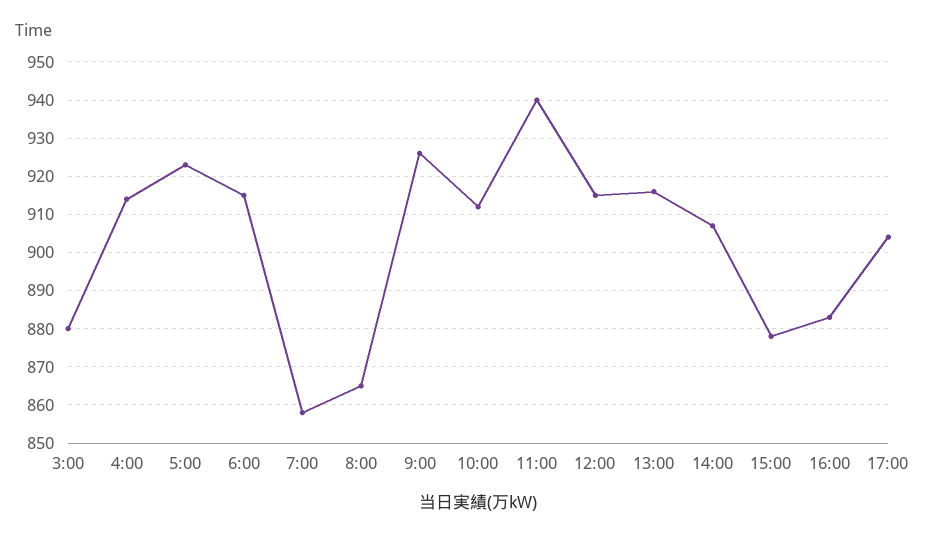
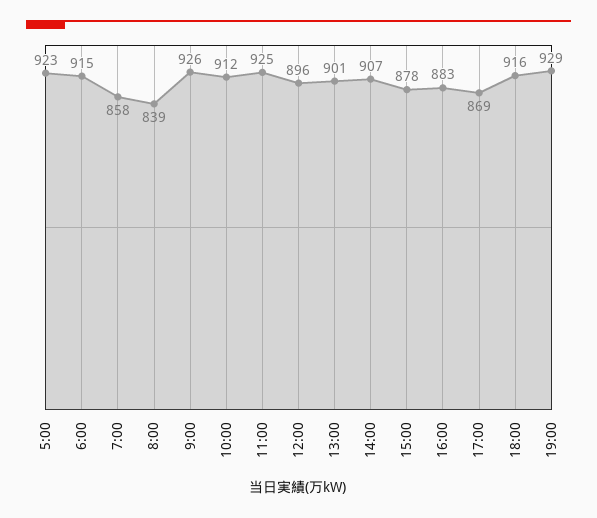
3:00: 880 -> none
4:00: 915 -> none
8:00: 865 -> 839
11:00: 940 -> 925
12:00: 915 -> 896
13:00: 915 -> 901
17:00: 905 -> 869
18:00: none -> 916
19:00: none -> 929

